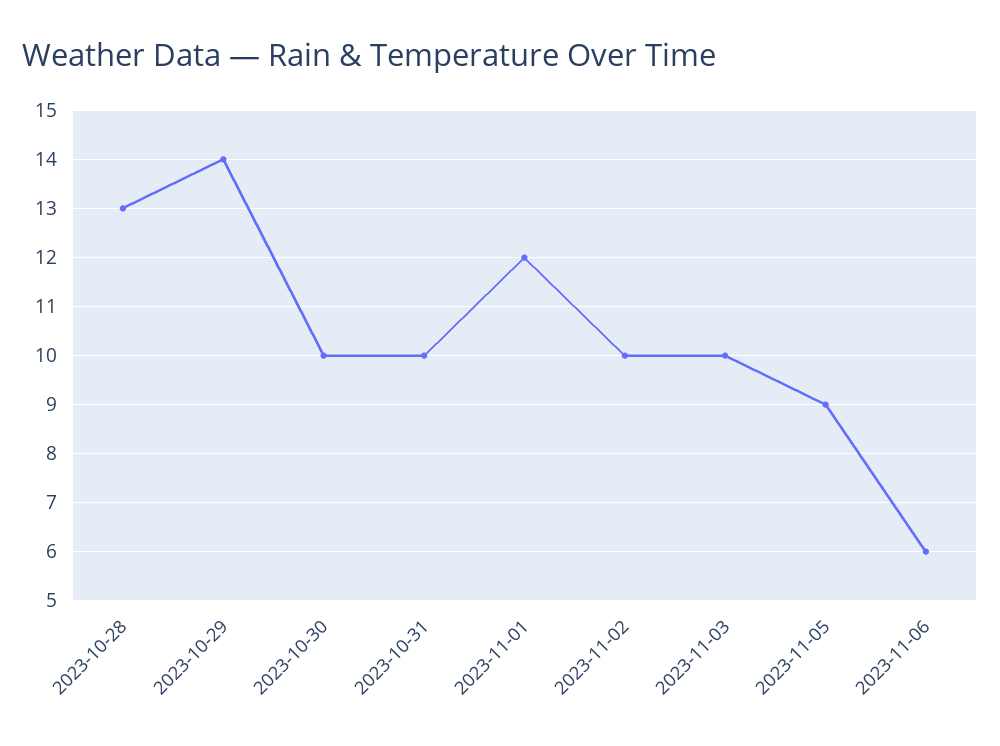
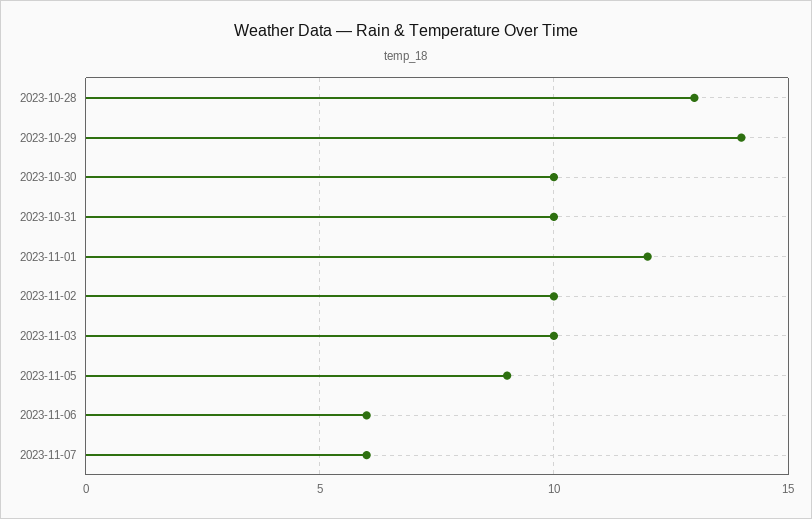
2023-11-07: none -> 6

